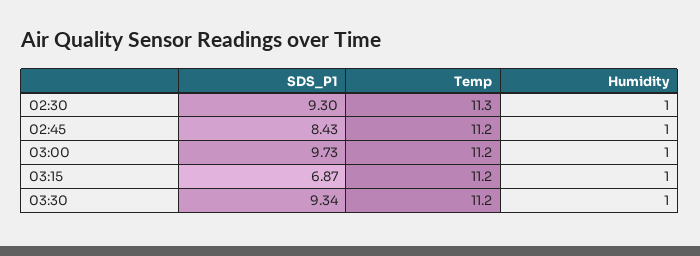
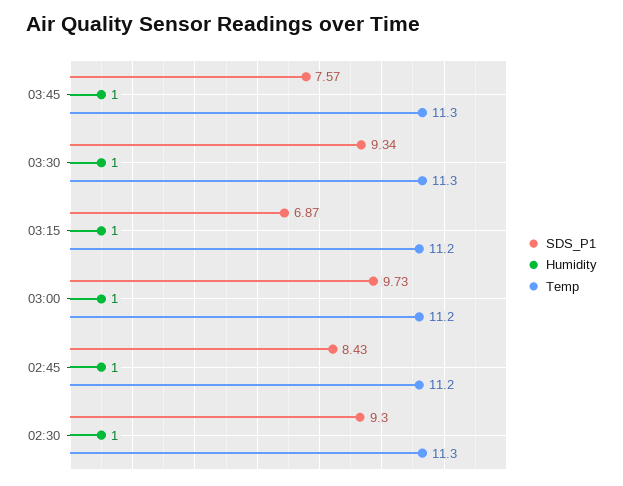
Temp, 03:30: 11.2 -> 11.3
SDS_P1, 03:45: none -> 7.57
Humidity, 03:45: none -> 1
Temp, 03:45: none -> 11.3

